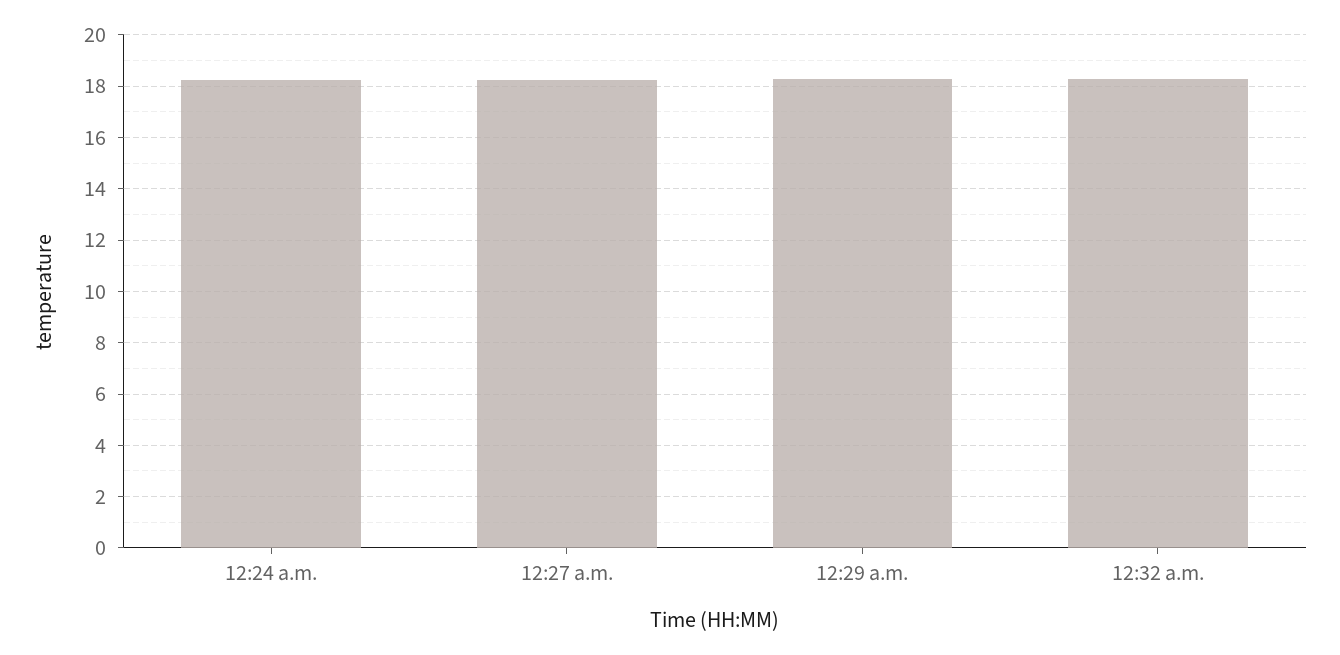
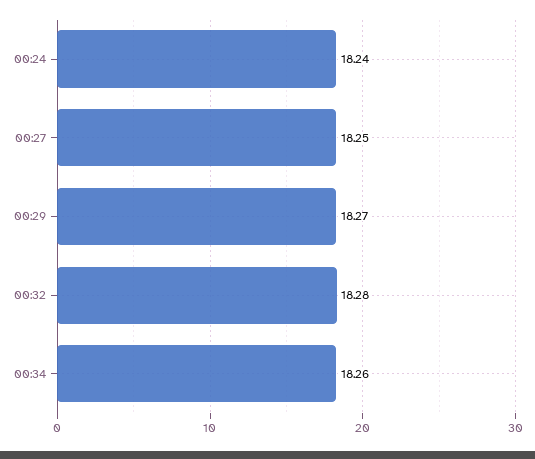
00:34: none -> 18.26

